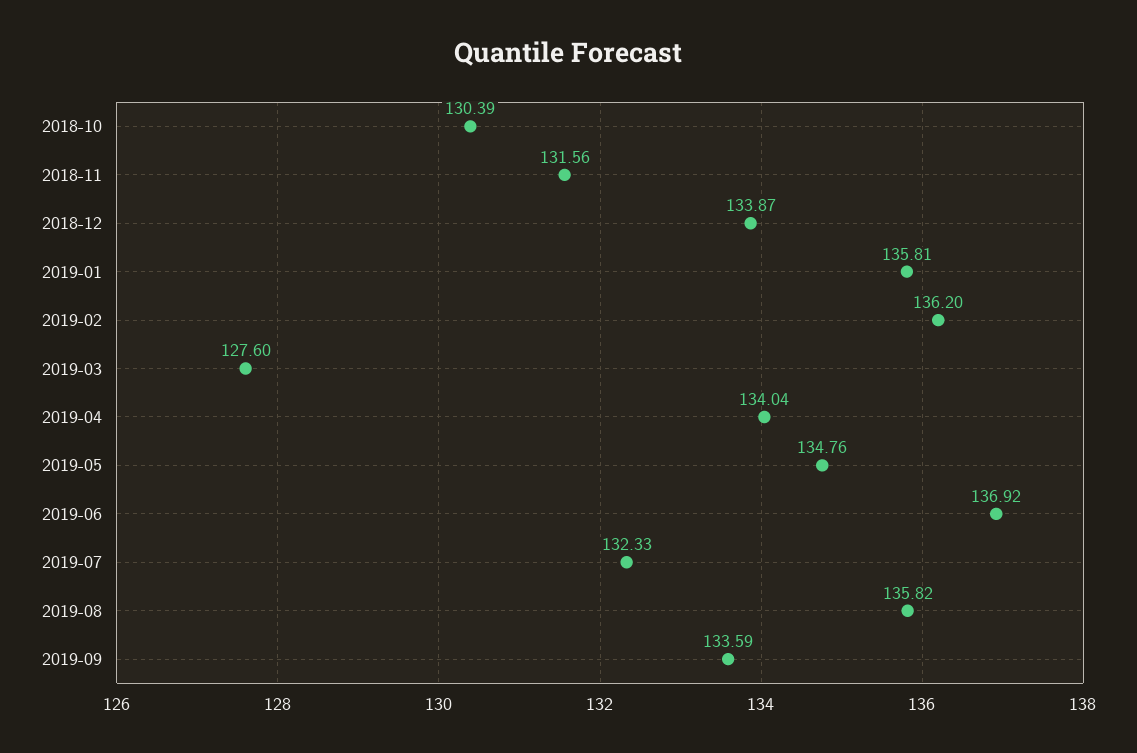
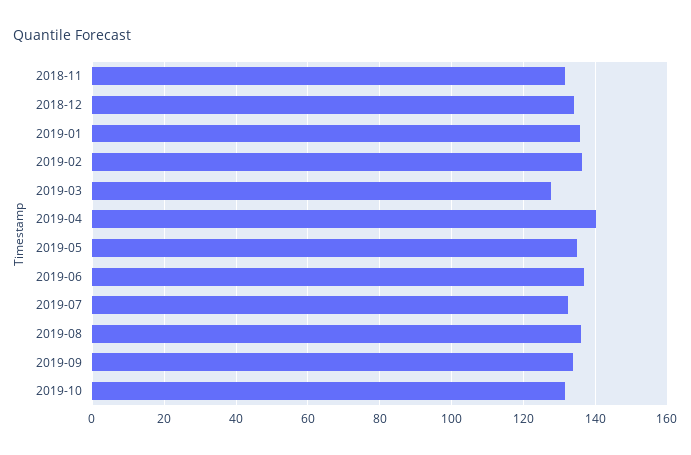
2018-10: 130.39 -> none
2019-04: 134.04 -> 140
2019-10: none -> 132

